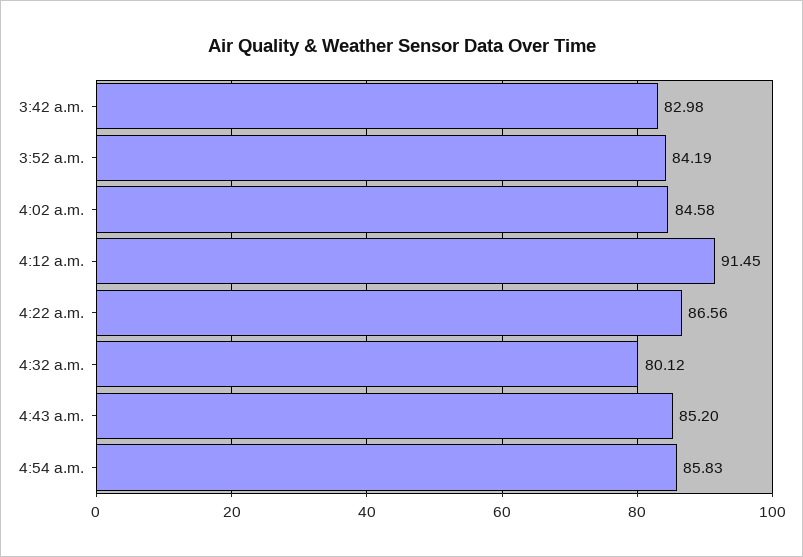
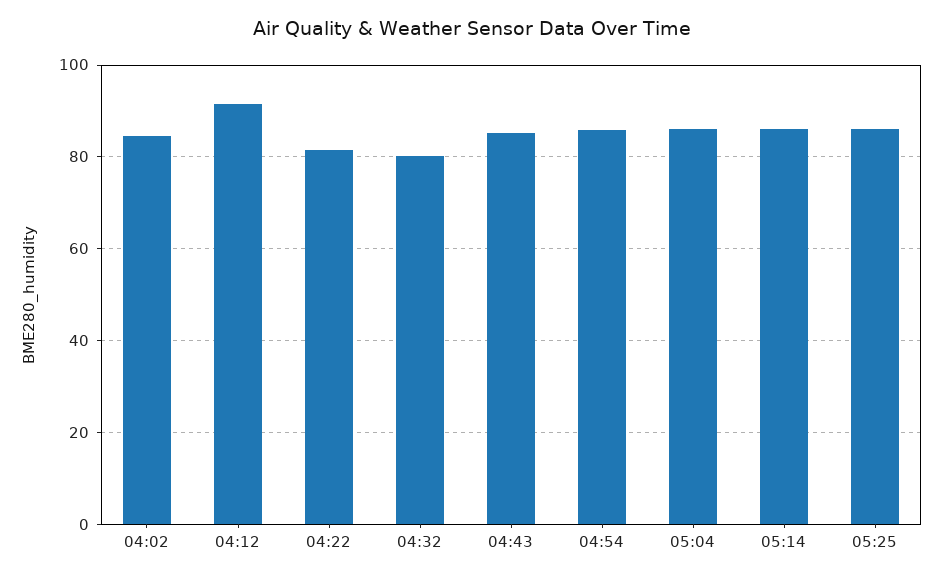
3:42 a.m.: 82.98 -> none
3:52 a.m.: 84.19 -> none
4:22 a.m.: 86.56 -> 82
05:04: none -> 86
05:14: none -> 86
05:25: none -> 86

